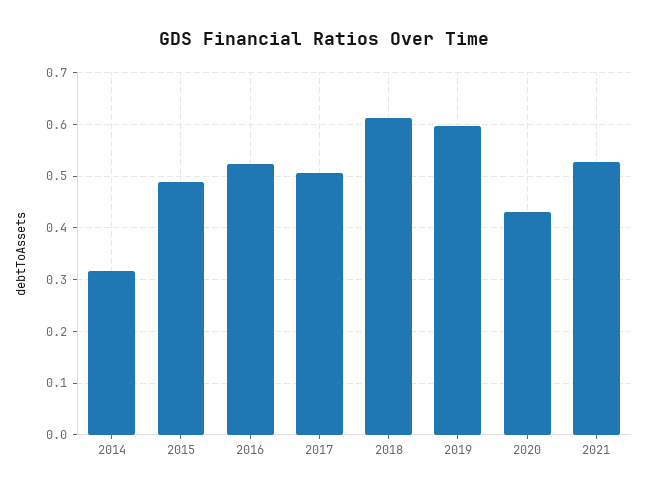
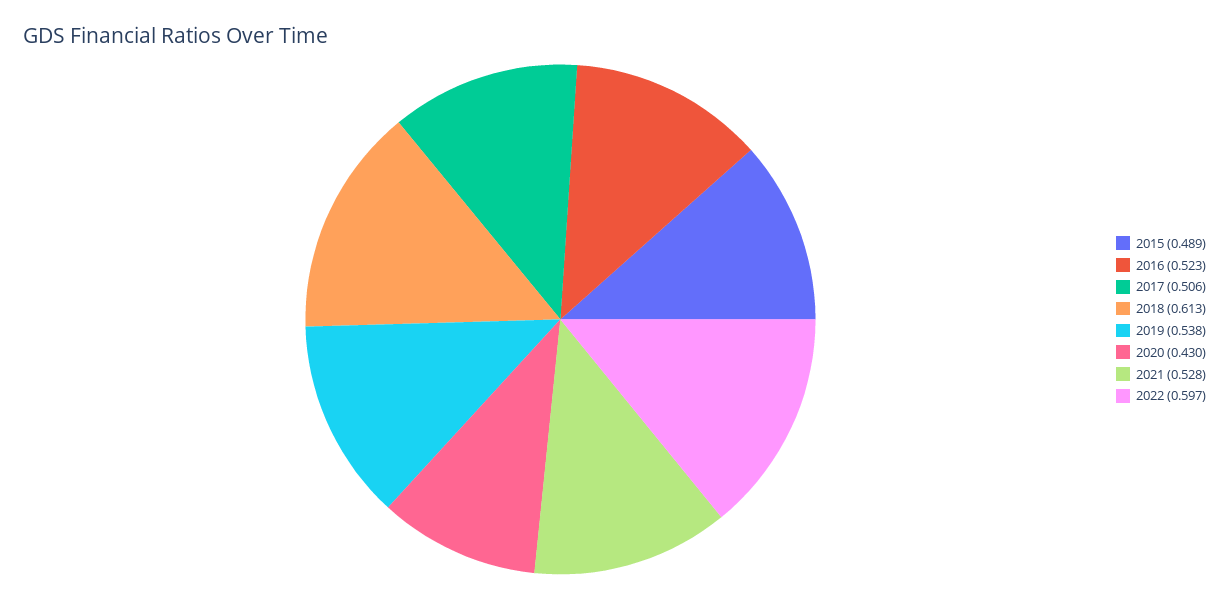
2014: 0.32 -> none
2019: 0.6 -> 0.538
2022: none -> 0.597

